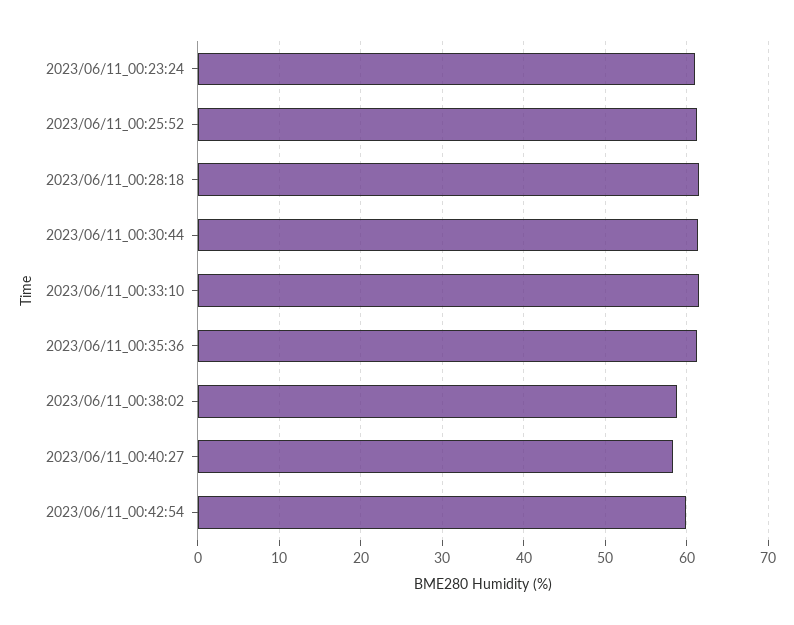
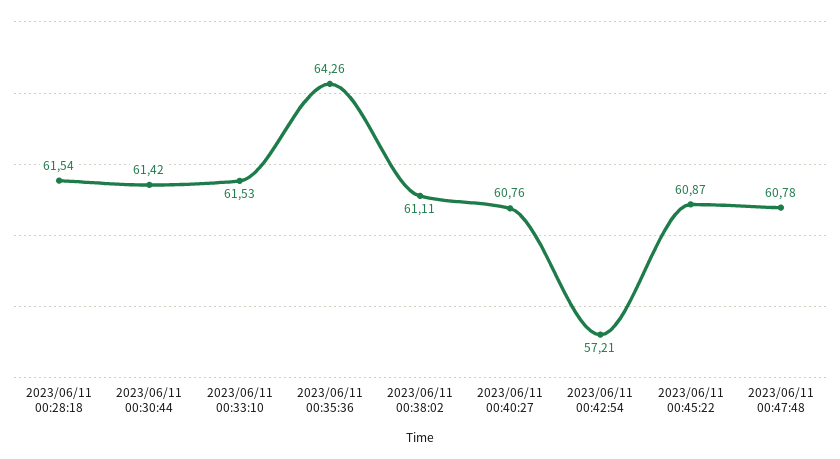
2023/06/11_00:23:24: 61 -> none
2023/06/11_00:25:52: 61 -> none
2023/06/11_00:35:36: 61 -> 64.26
2023/06/11_00:38:02: 59 -> 61.11
2023/06/11_00:40:27: 58 -> 60.76
2023/06/11_00:42:54: 60 -> 57.21
2023/06/11 00:45:22: none -> 60.87
2023/06/11 00:47:48: none -> 60.78

